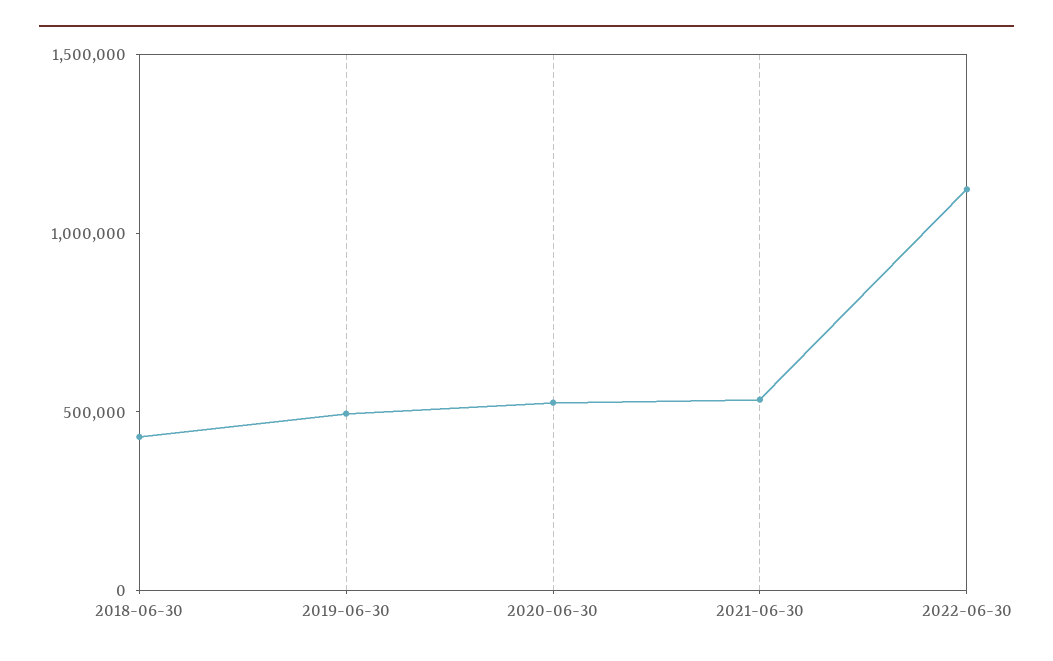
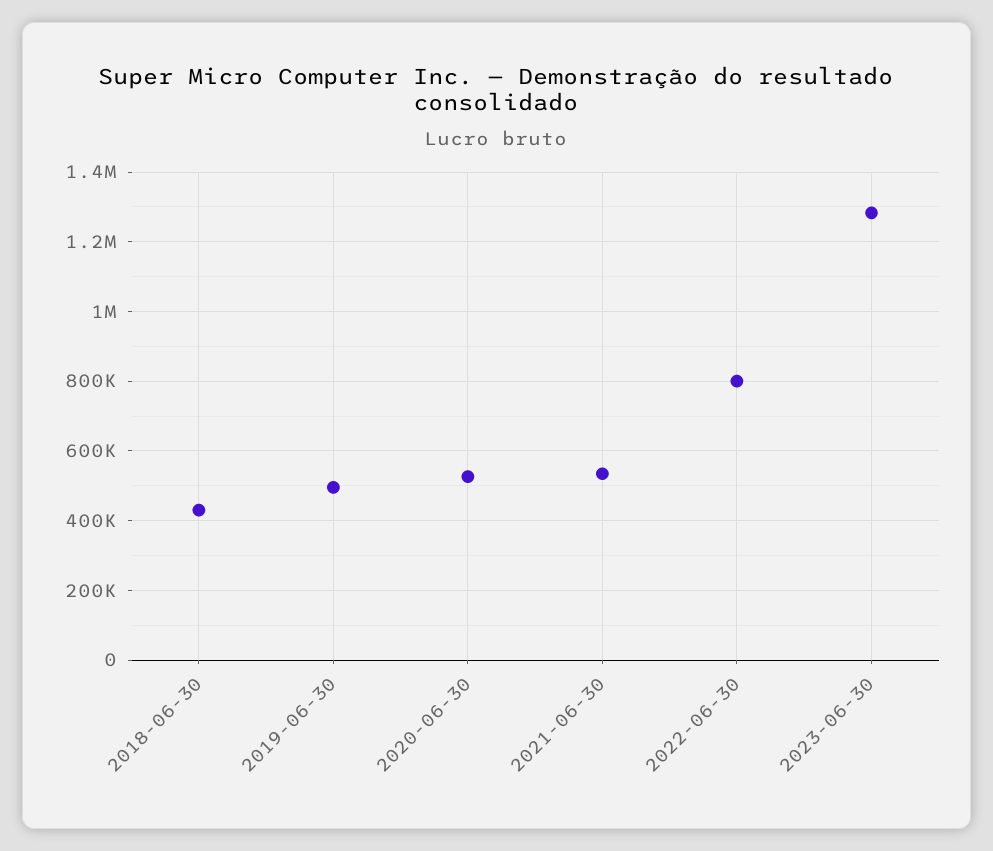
2022-06-30: 1100000 -> 800000
2023-06-30: none -> 1280000

